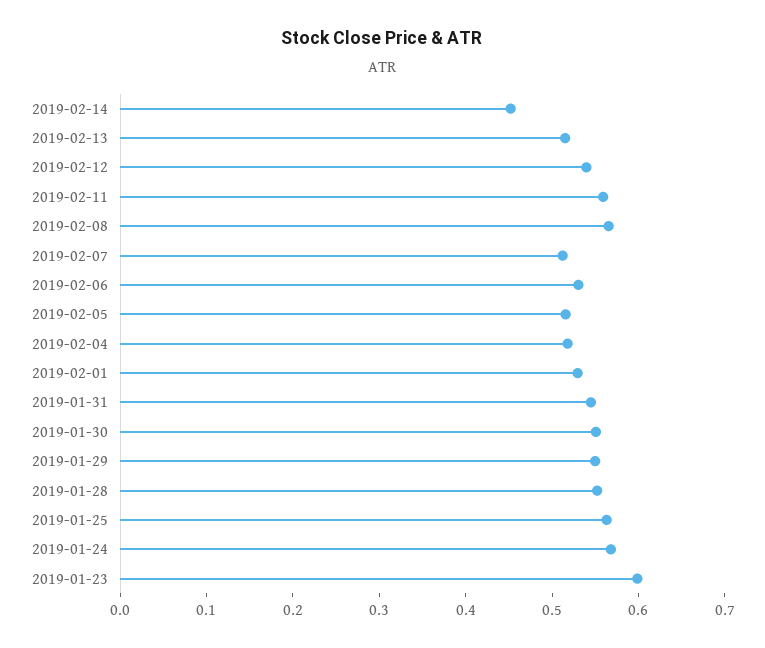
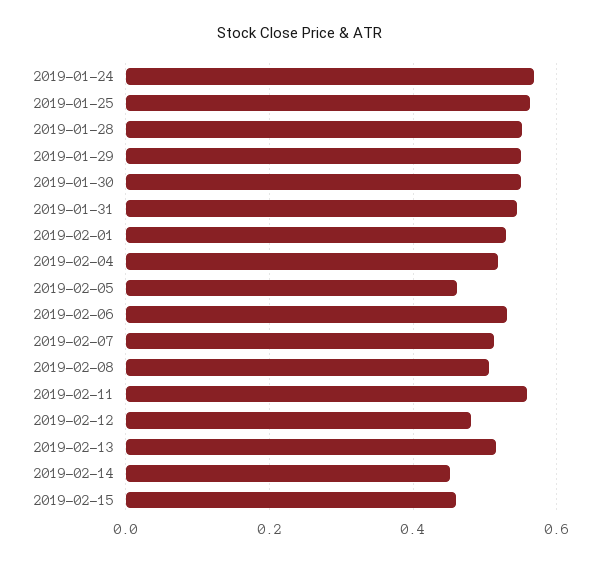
2019-02-12: 0.54 -> 0.48
2019-02-08: 0.56 -> 0.5
2019-02-05: 0.52 -> 0.46
2019-01-23: 0.6 -> none
2019-02-15: none -> 0.46

